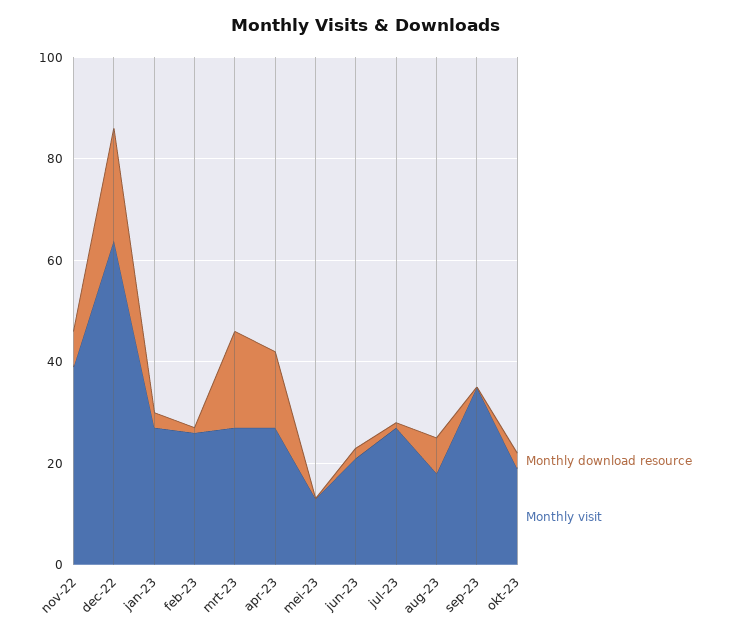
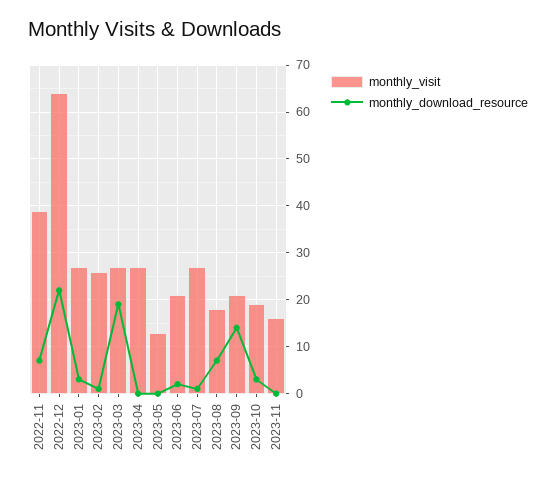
Monthly download resource, apr-23: 15 -> 0
Monthly download resource, sep-23: 0 -> 15
Monthly visit, sep-23: 35 -> 20
Monthly visit, 2023-11: none -> 15
Monthly download resource, 2023-11: none -> 0

